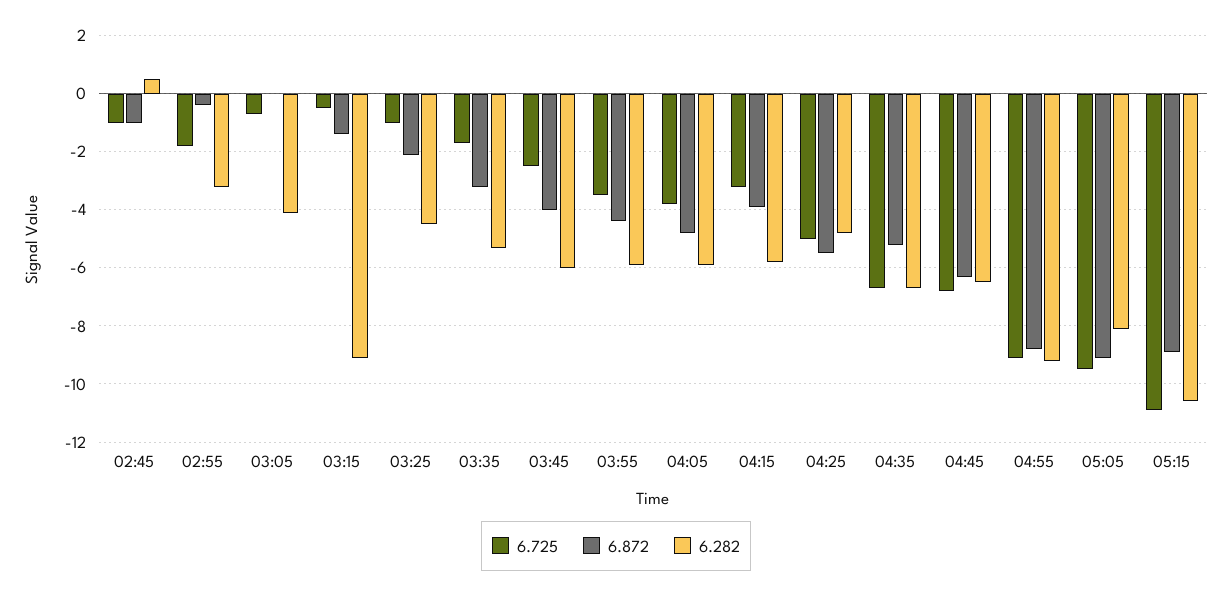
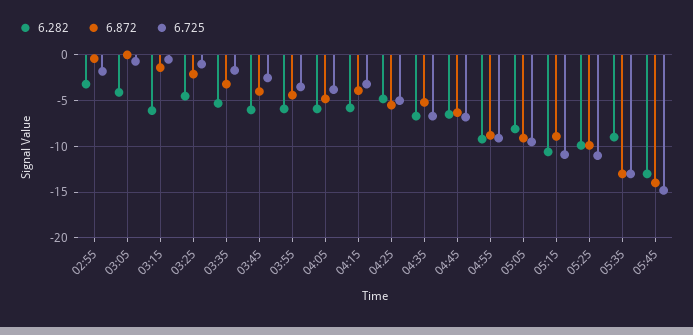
6.725, 02:45: -1 -> none
6.872, 02:45: -1 -> none
6.282, 02:45: 0.5 -> none
6.282, 03:15: -9 -> -6
6.282, 05:25: none -> -10
6.872, 05:25: none -> -10
6.725, 05:25: none -> -11
6.282, 05:35: none -> -9
6.872, 05:35: none -> -13
6.725, 05:35: none -> -13
6.282, 05:45: none -> -13
6.872, 05:45: none -> -14
6.725, 05:45: none -> -15

